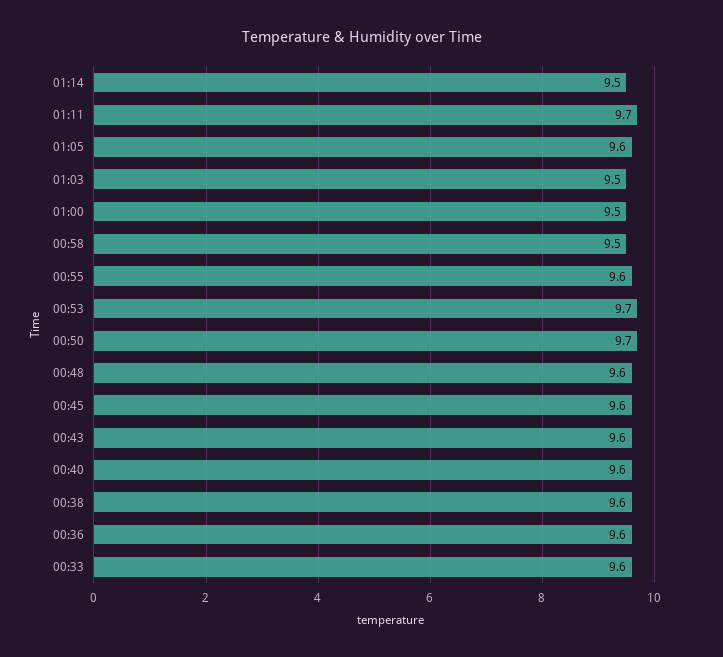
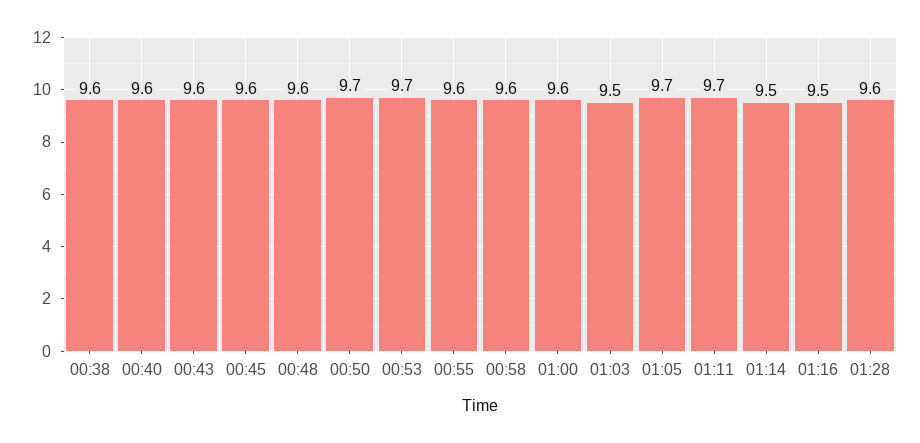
01:05: 9.6 -> 9.7
01:00: 9.5 -> 9.6
00:58: 9.5 -> 9.6
00:36: 9.6 -> none
00:33: 9.6 -> none
01:16: none -> 9.5
01:28: none -> 9.6

